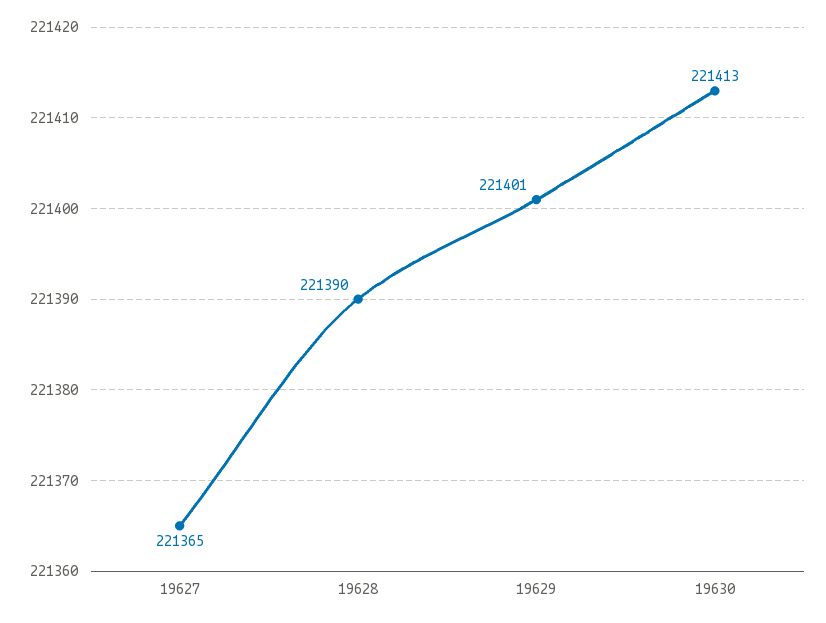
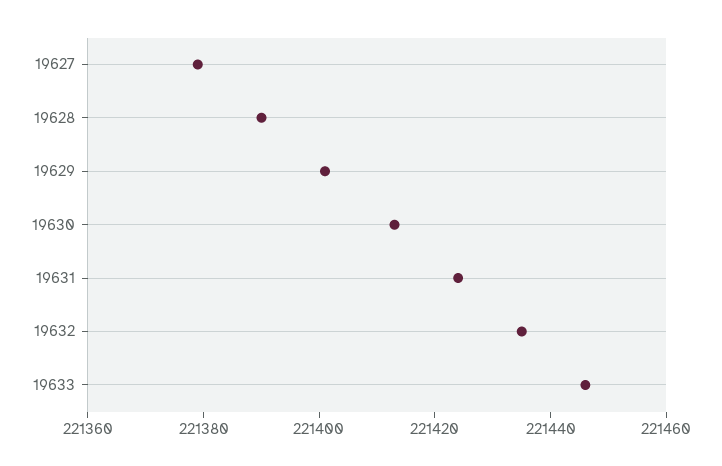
19627: 221365 -> 221380
19631: none -> 221425
19632: none -> 221435
19633: none -> 221445

